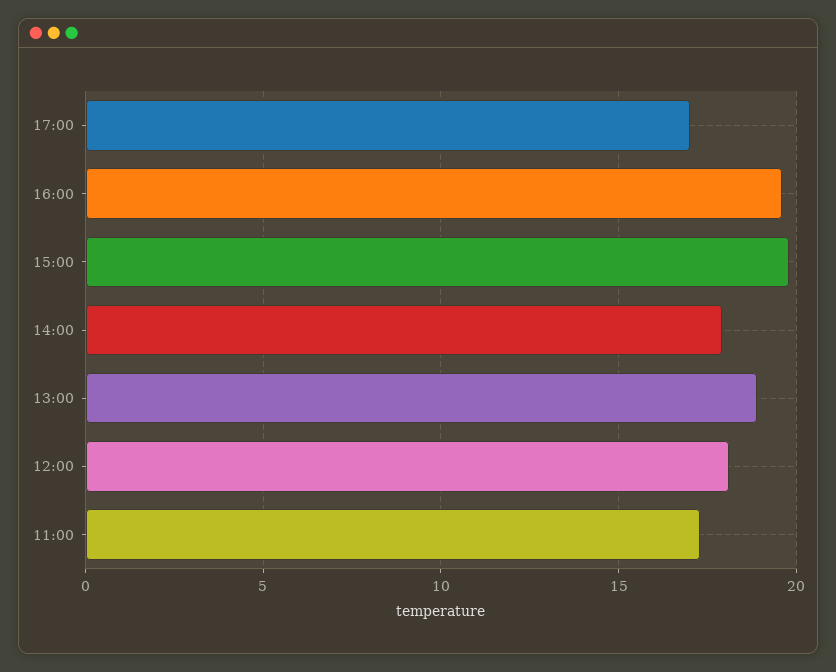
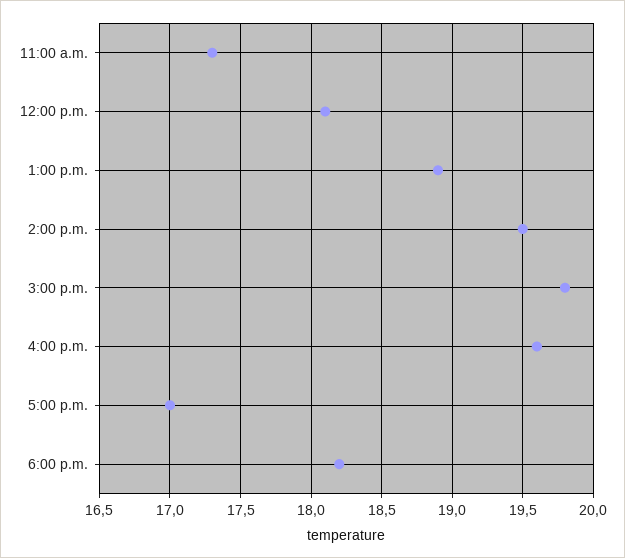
14:00: 18 -> 19.5
6:00 p.m.: none -> 18.2

